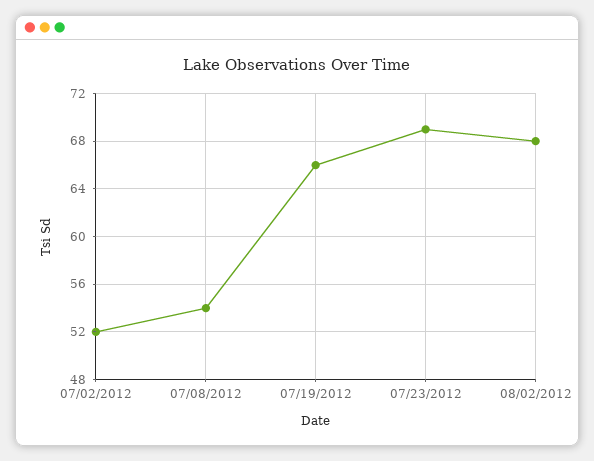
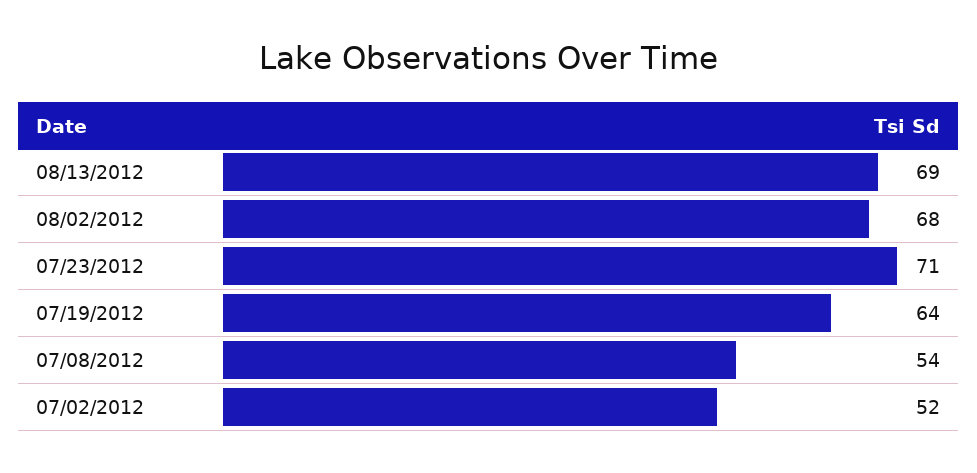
07/19/2012: 66 -> 64
07/23/2012: 69 -> 71
08/13/2012: none -> 69

